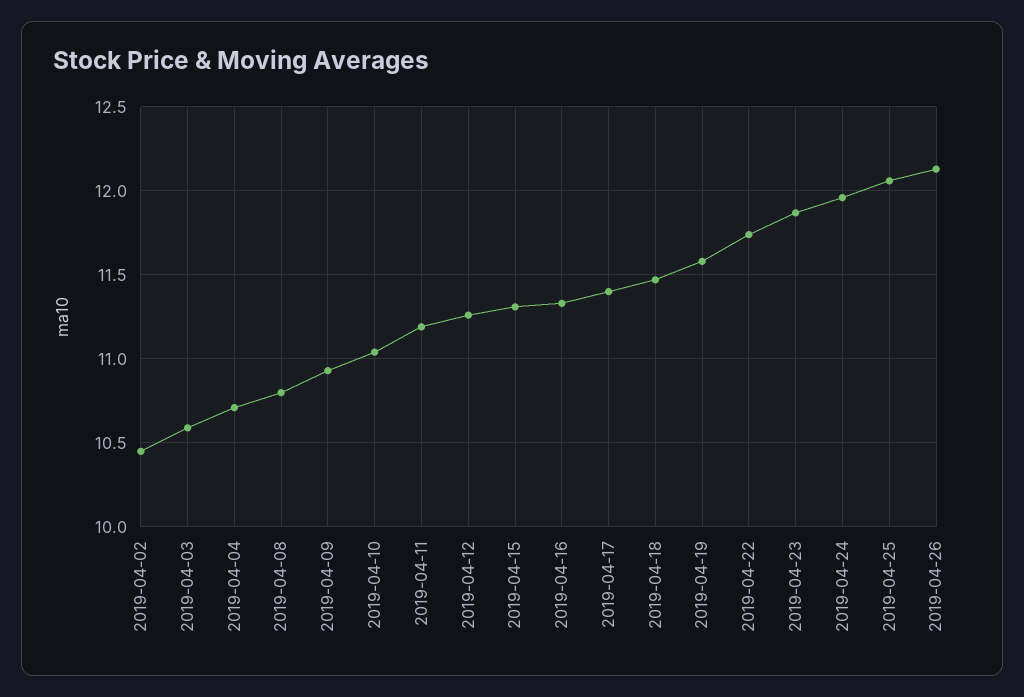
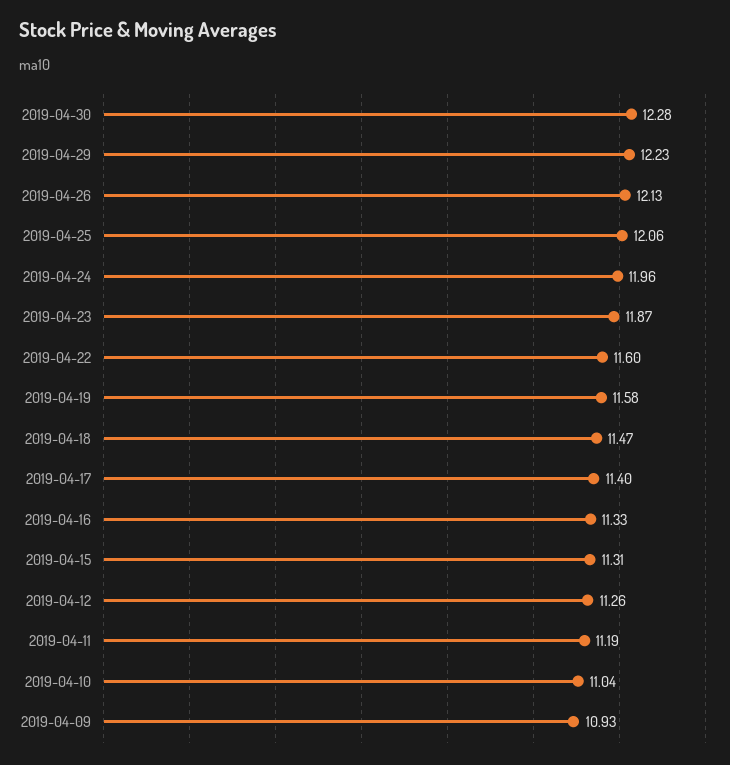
2019-04-02: 10.45 -> none
2019-04-03: 10.6 -> none
2019-04-04: 10.7 -> none
2019-04-08: 10.8 -> none
2019-04-22: 11.75 -> 11.6
2019-04-30: none -> 12.28
2019-04-29: none -> 12.23

